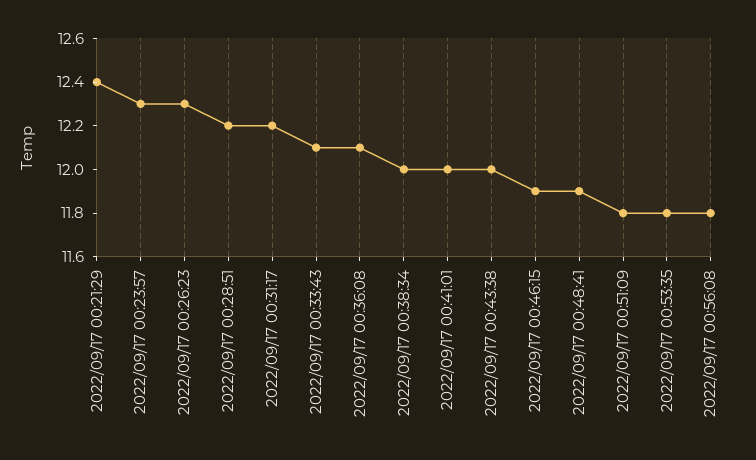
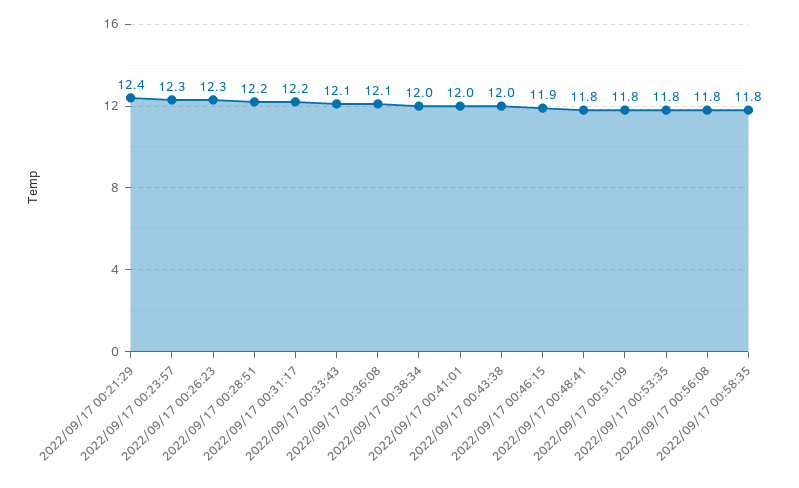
2022/09/17 00:48:41: 11.9 -> 11.8
2022/09/17 00:58:35: none -> 11.8

